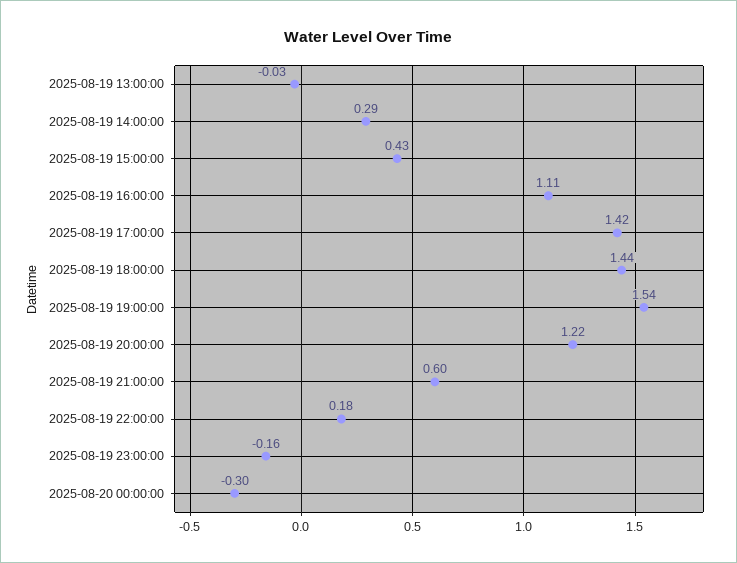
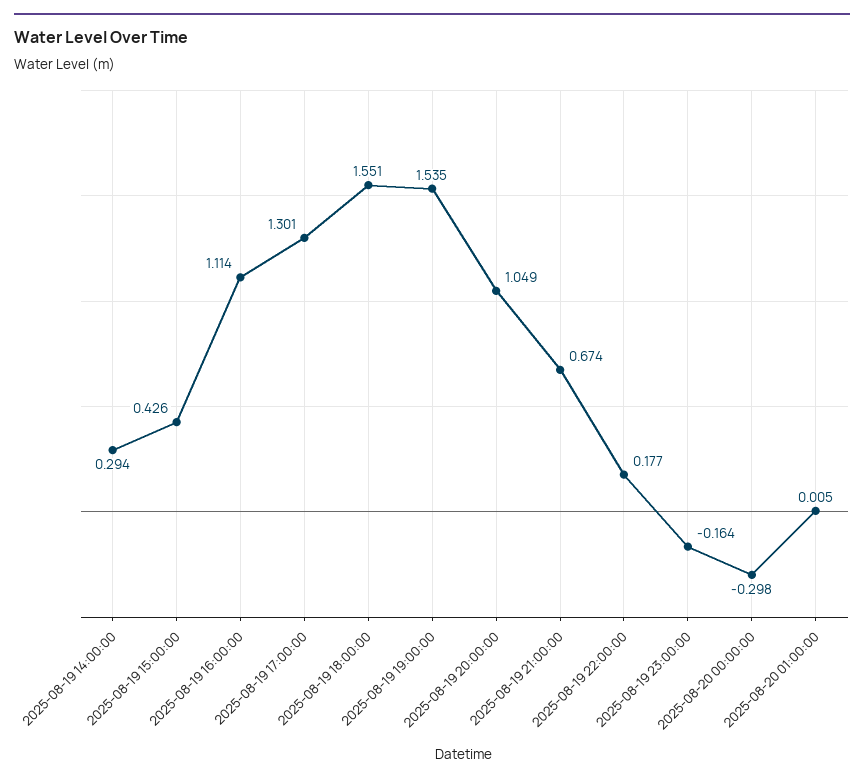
2025-08-19 13:00:00: -0.03 -> none
2025-08-19 17:00:00: 1.42 -> 1.301
2025-08-19 18:00:00: 1.44 -> 1.551
2025-08-19 20:00:00: 1.22 -> 1.049
2025-08-19 21:00:00: 0.6 -> 0.674
2025-08-20 01:00:00: none -> 0.005

